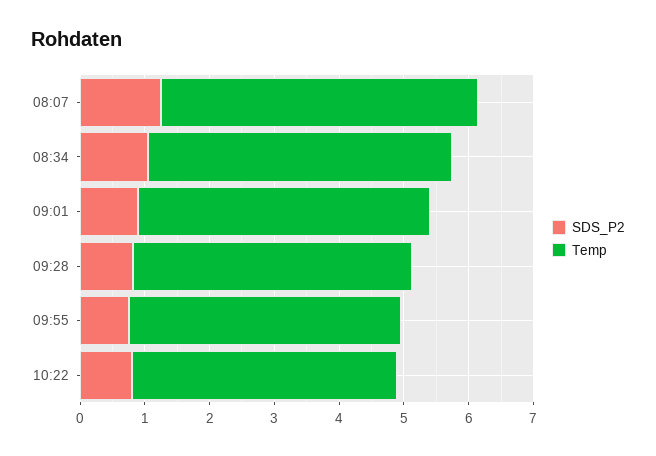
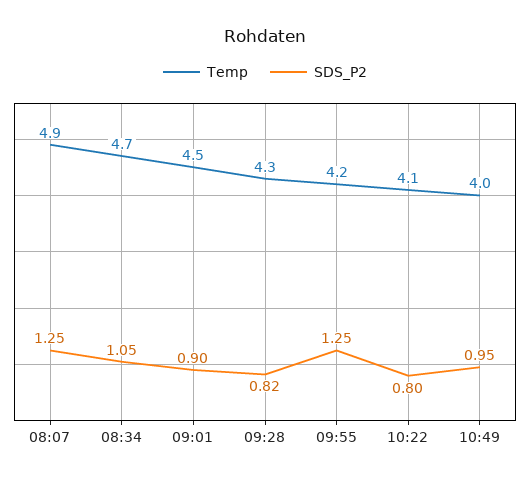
SDS_P2, 09:55: 0.8 -> 1.25
Temp, 10:49: none -> 4
SDS_P2, 10:49: none -> 0.95

